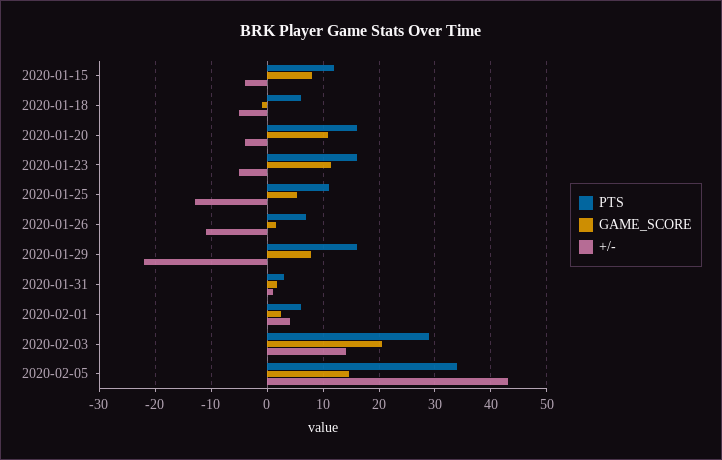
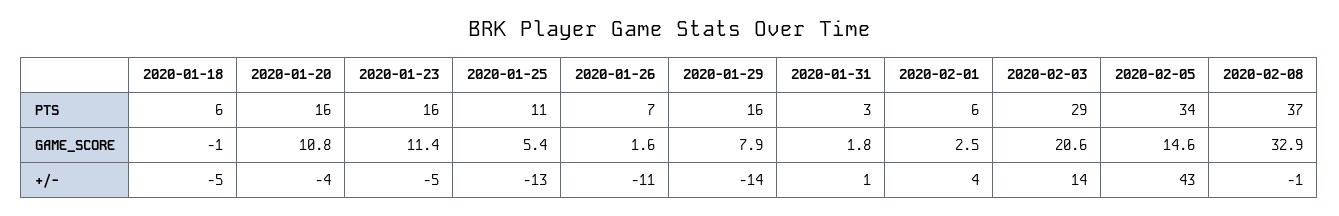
PTS, 2020-01-15: 12 -> none
GAME_SCORE, 2020-01-15: 8 -> none
+/-, 2020-01-15: -4 -> none
+/-, 2020-01-29: -22 -> -14
PTS, 2020-02-08: none -> 37
GAME_SCORE, 2020-02-08: none -> 32.9
+/-, 2020-02-08: none -> -1

